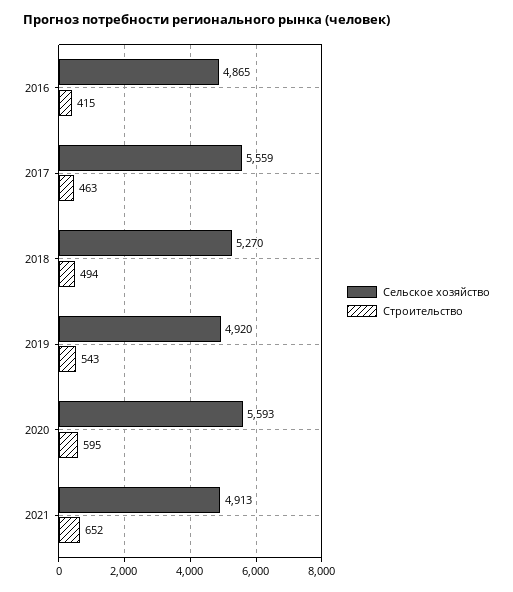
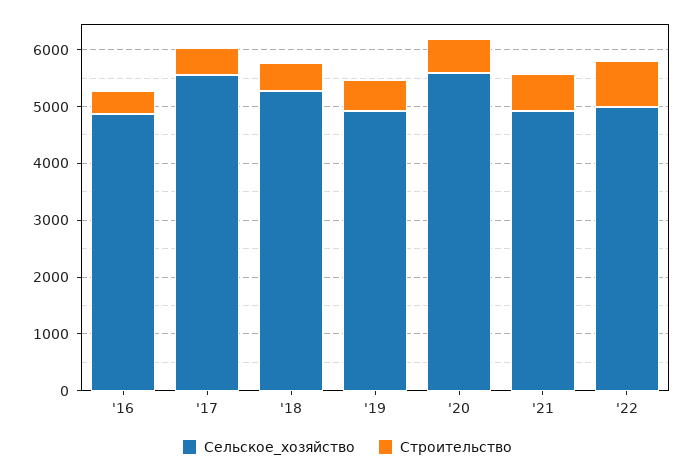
Сельское хозяйство, '22: none -> 5000
Строительство, '22: none -> 800

